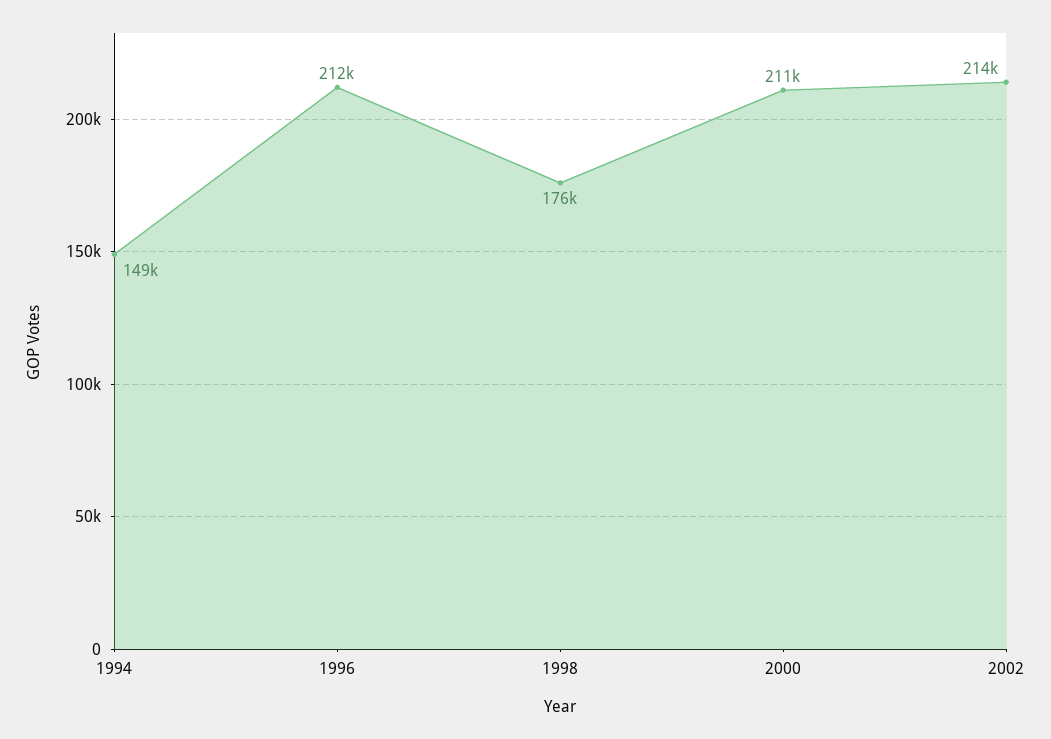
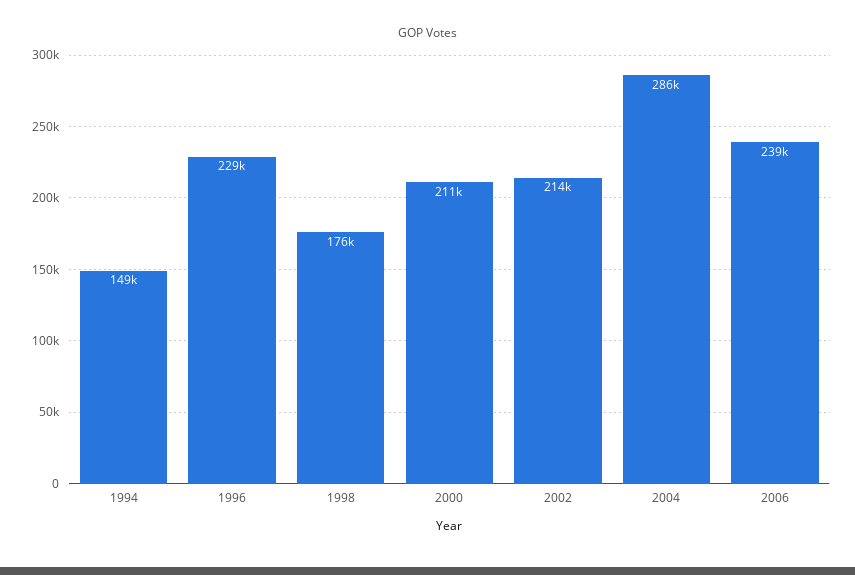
1996: 212000 -> 229000
2004: none -> 286000
2006: none -> 239000

